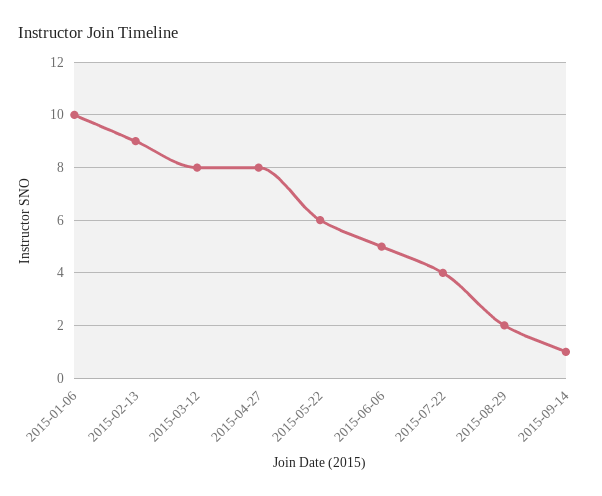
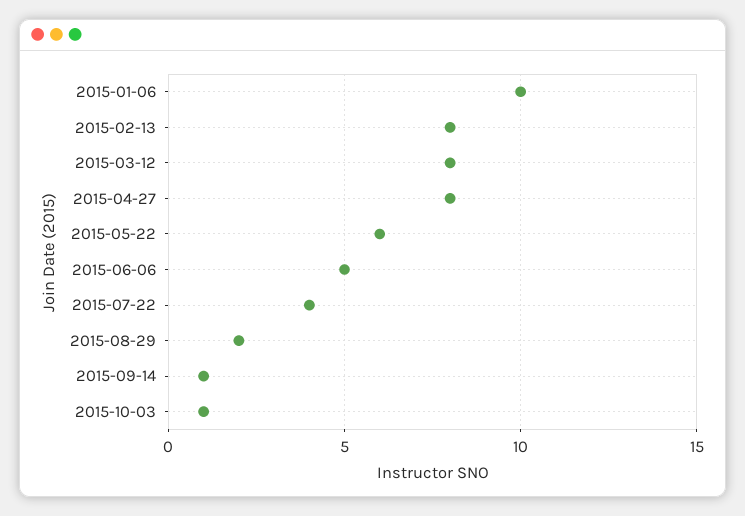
2015-02-13: 9 -> 8
2015-10-03: none -> 1

